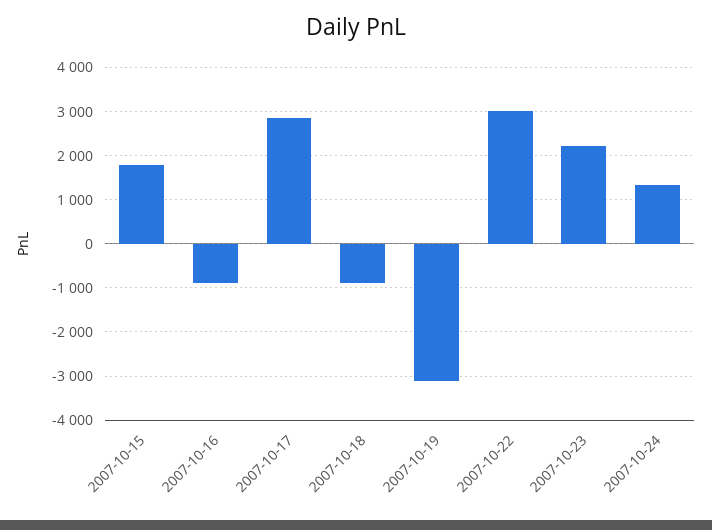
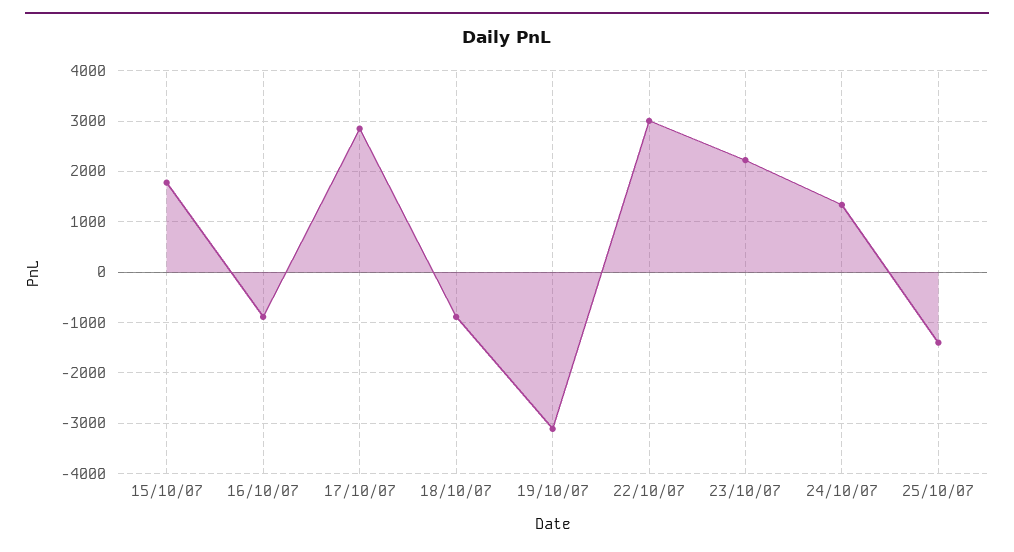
25/10/07: none -> -1400

